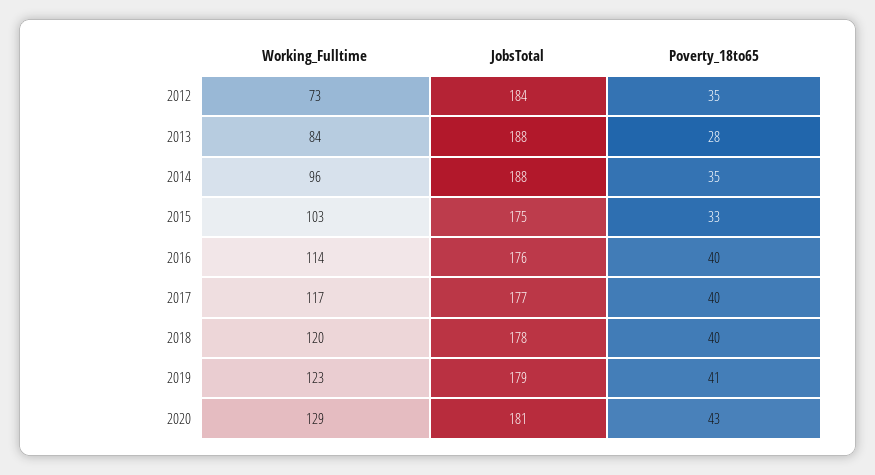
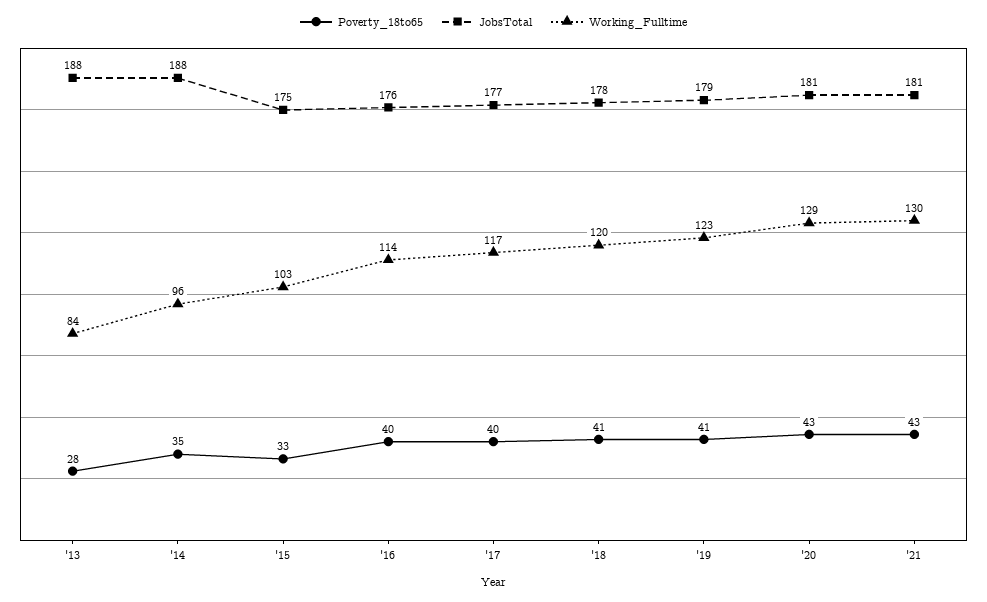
Working_Fulltime, 2012: 73 -> none
JobsTotal, 2012: 184 -> none
Poverty_18to65, 2012: 35 -> none
Poverty_18to65, 2018: 40 -> 41
Poverty_18to65, '21: none -> 43
JobsTotal, '21: none -> 181
Working_Fulltime, '21: none -> 130

